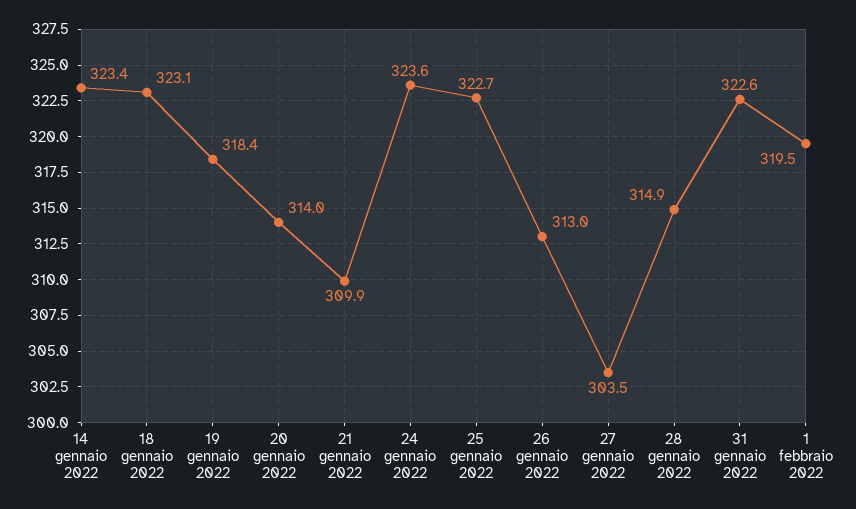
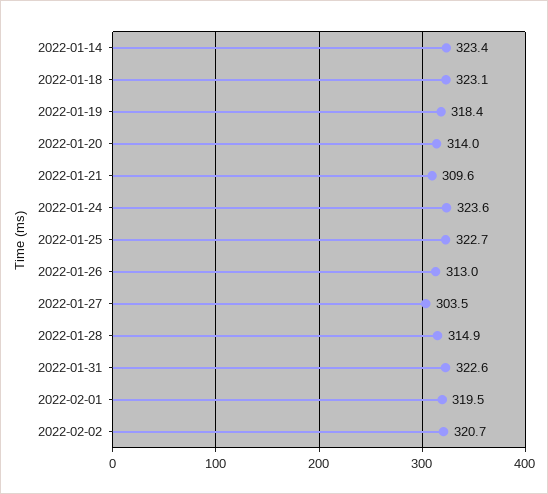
21 gennaio 2022: 309.9 -> 309.6
2022-02-02: none -> 320.7

